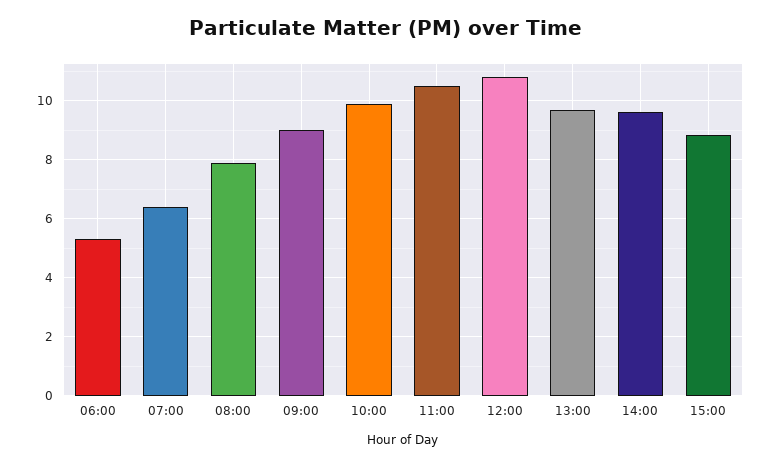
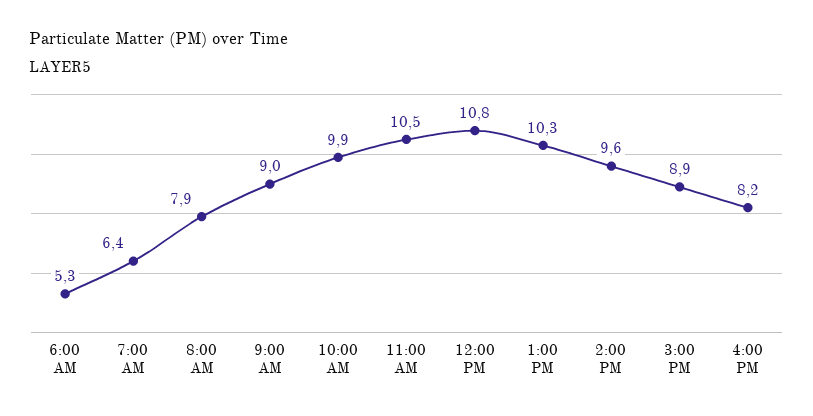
13:00: 9.75 -> 10.3
4:00 PM: none -> 8.2

